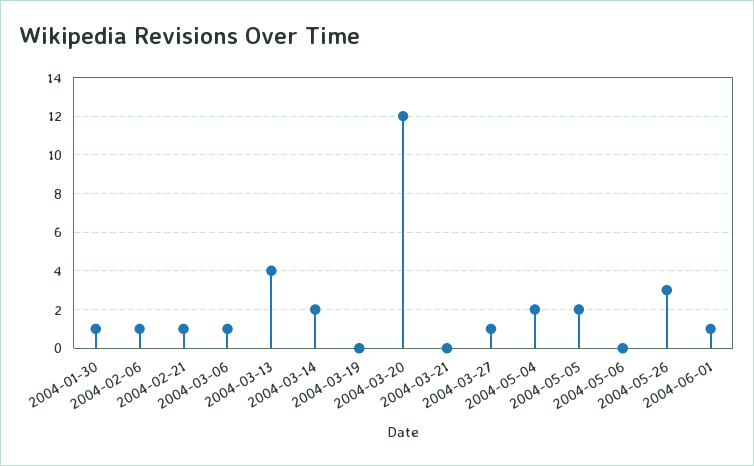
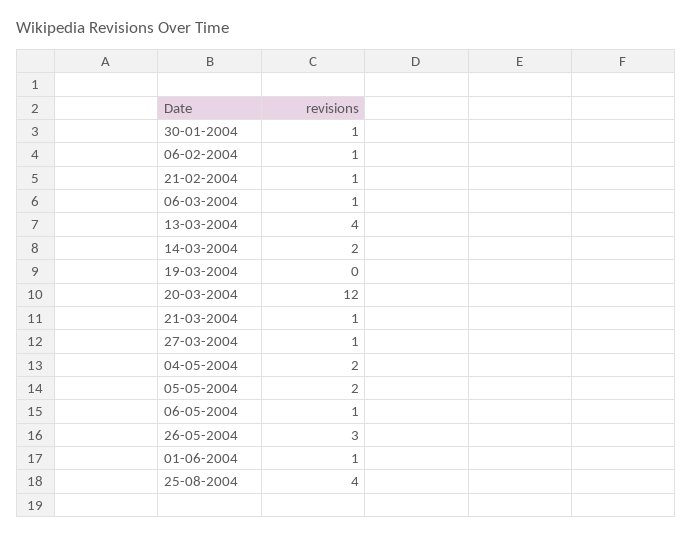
2004-03-21: 0 -> 1
2004-05-06: 0 -> 1
25-08-2004: none -> 4

